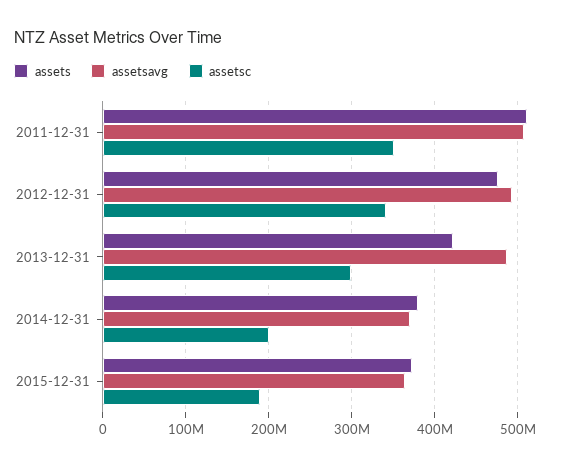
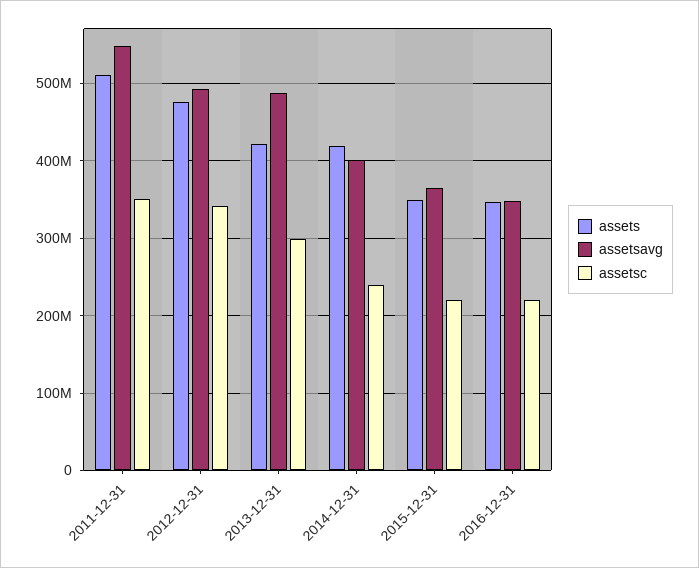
assetsavg, 2011-12-31: 510000000 -> 550000000
assets, 2014-12-31: 380000000 -> 420000000
assetsavg, 2014-12-31: 370000000 -> 400000000
assetsc, 2014-12-31: 200000000 -> 240000000
assets, 2015-12-31: 370000000 -> 350000000
assetsc, 2015-12-31: 190000000 -> 220000000
assets, 2016-12-31: none -> 350000000
assetsavg, 2016-12-31: none -> 350000000
assetsc, 2016-12-31: none -> 220000000

